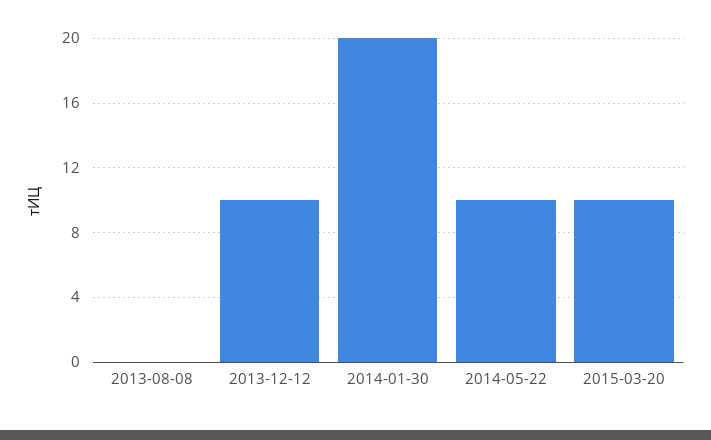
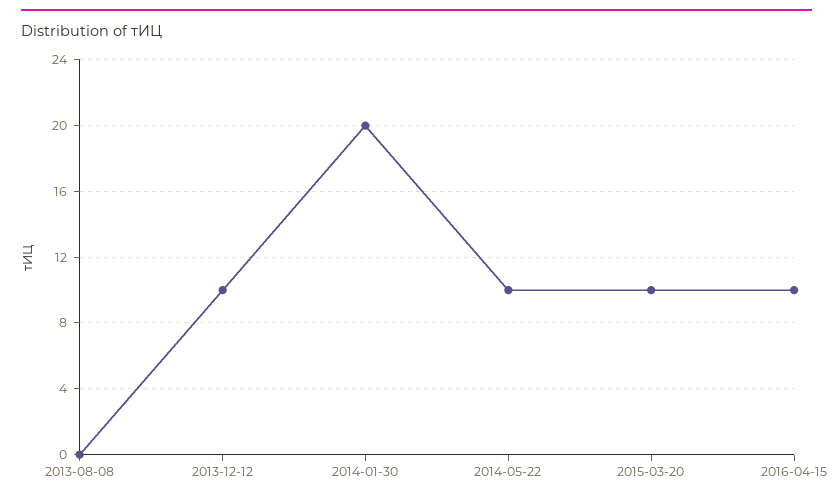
2016-04-15: none -> 10

